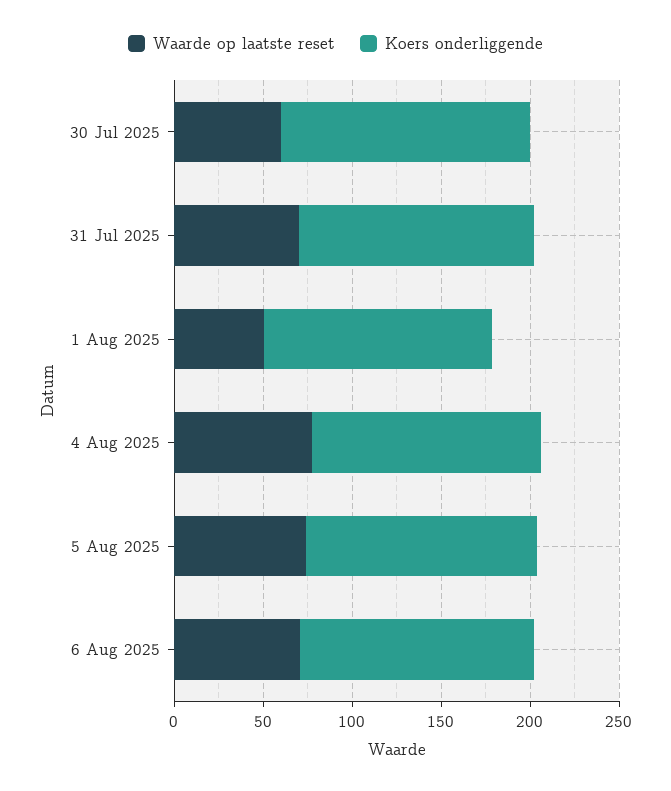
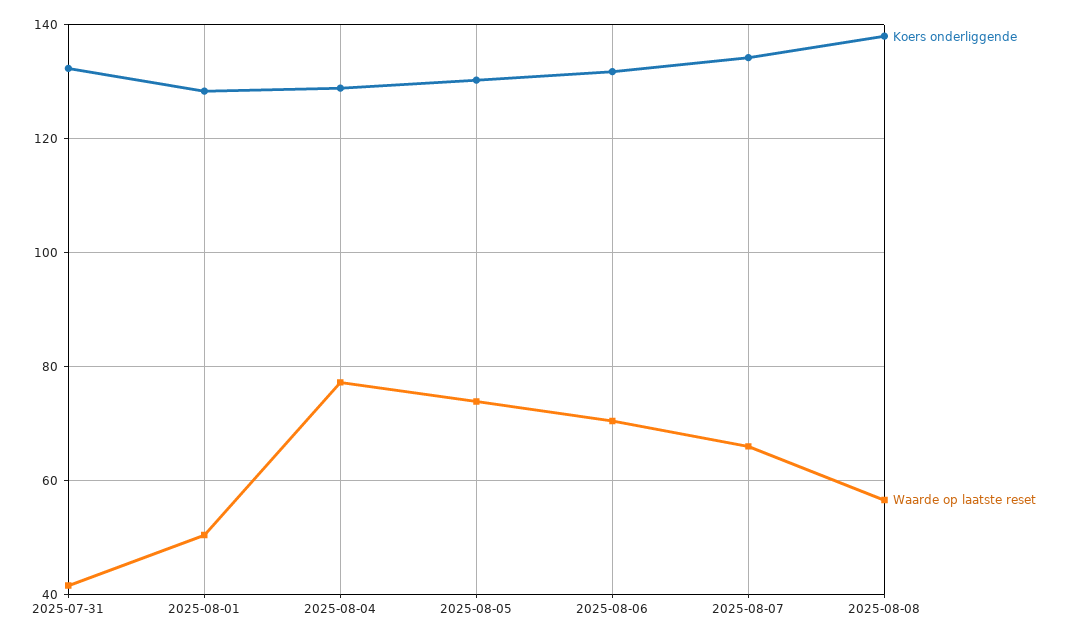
Waarde op laatste reset, 30 Jul 2025: 60 -> none
Koers onderliggende, 30 Jul 2025: 140 -> none
Waarde op laatste reset, 31 Jul 2025: 70 -> 42
Koers onderliggende, 2025-08-07: none -> 134
Waarde op laatste reset, 2025-08-07: none -> 66
Koers onderliggende, 2025-08-08: none -> 138
Waarde op laatste reset, 2025-08-08: none -> 56

